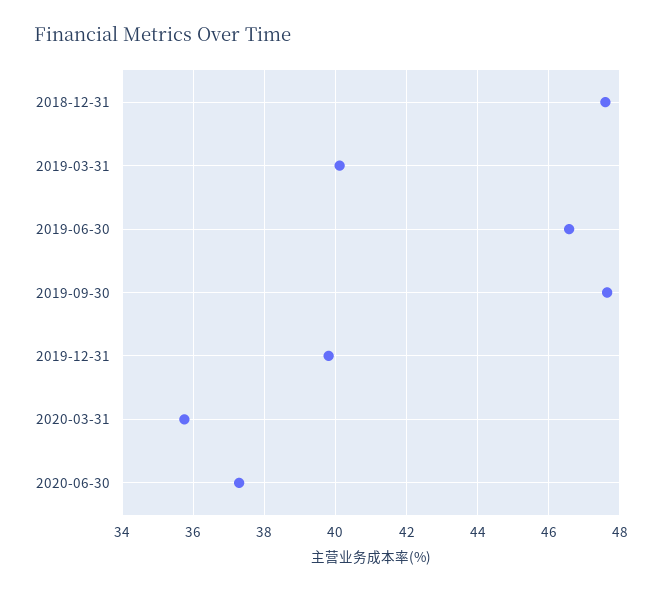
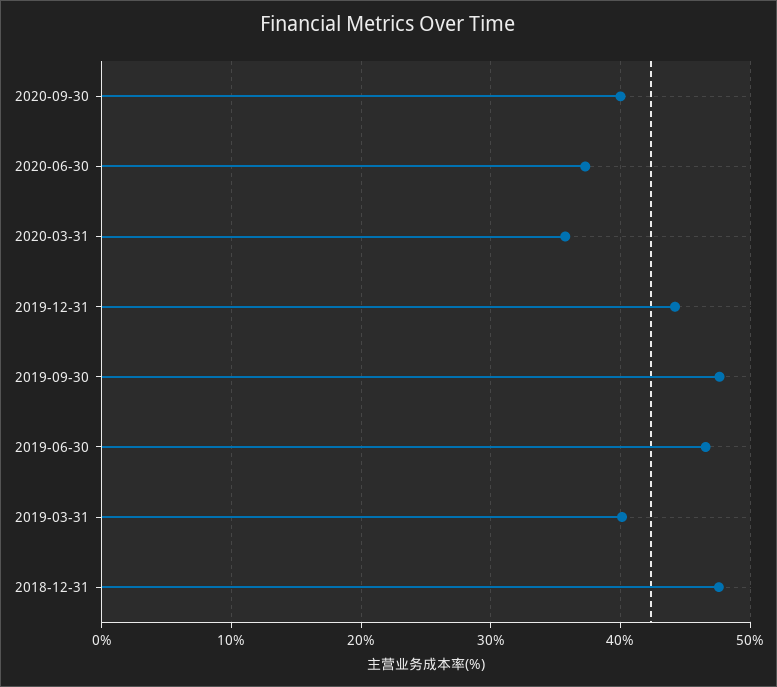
2019-12-31: 39.8 -> 44
2020-09-30: none -> 40

